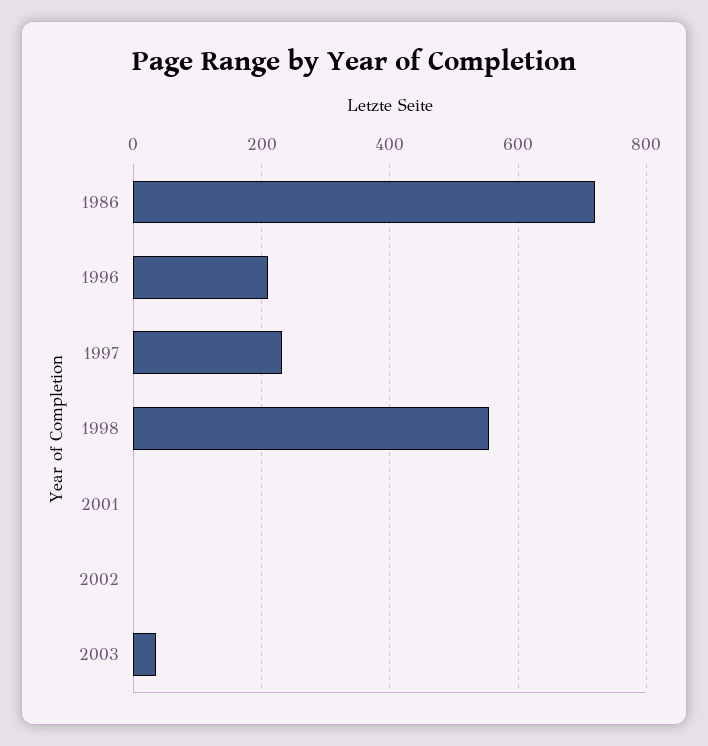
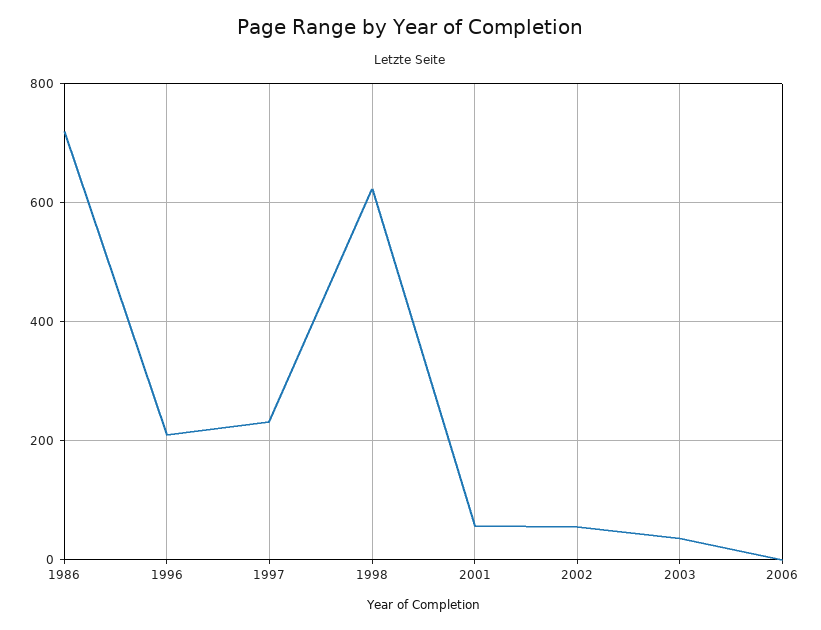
1998: 560 -> 620
2001: 0 -> 60
2002: 0 -> 60
2006: none -> 0

